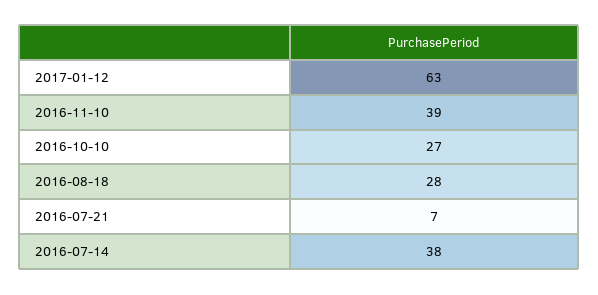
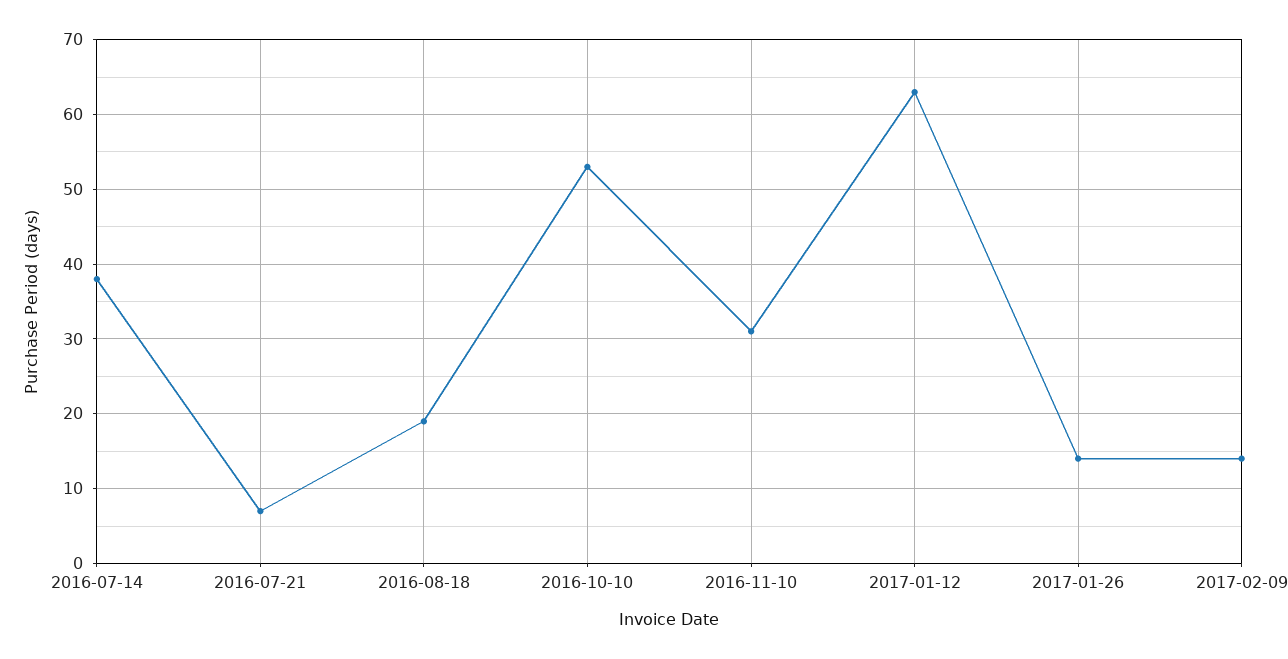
2016-11-10: 39 -> 31
2016-10-10: 27 -> 53
2016-08-18: 28 -> 19
2017-01-26: none -> 14
2017-02-09: none -> 14

